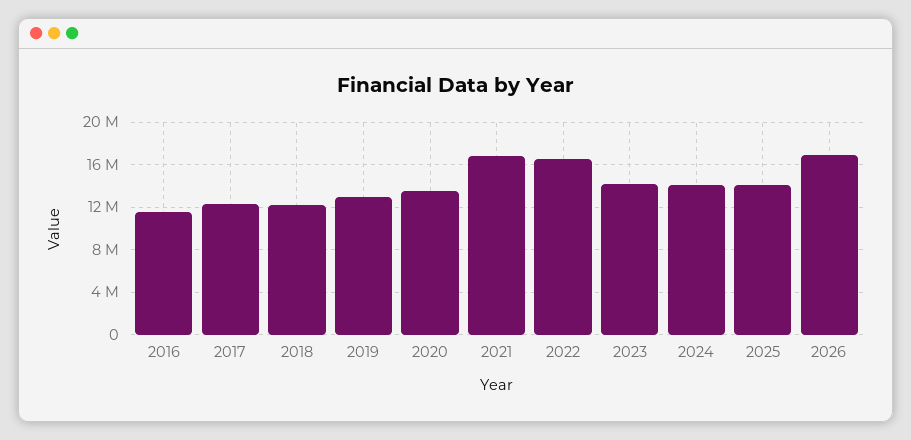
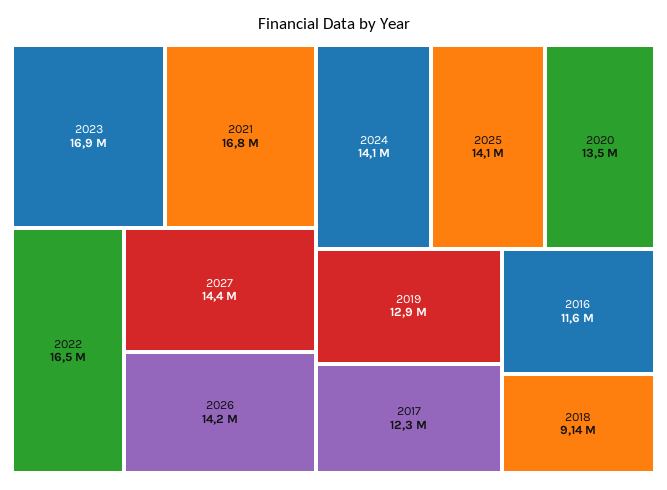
2018: 12000000 -> 9140000
2023: 14000000 -> 16900000
2026: 17000000 -> 14200000
2027: none -> 14400000

